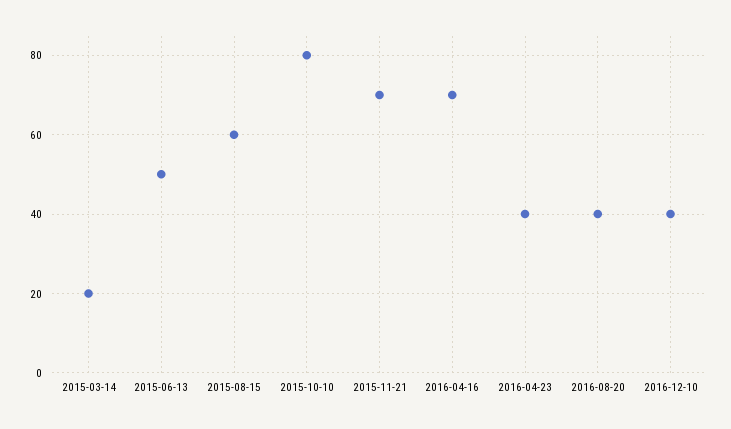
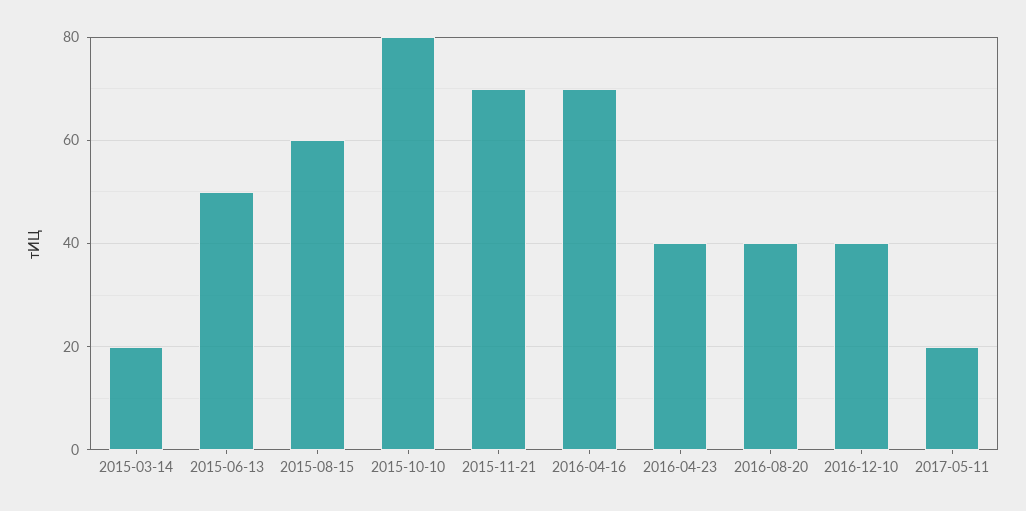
2017-05-11: none -> 20

